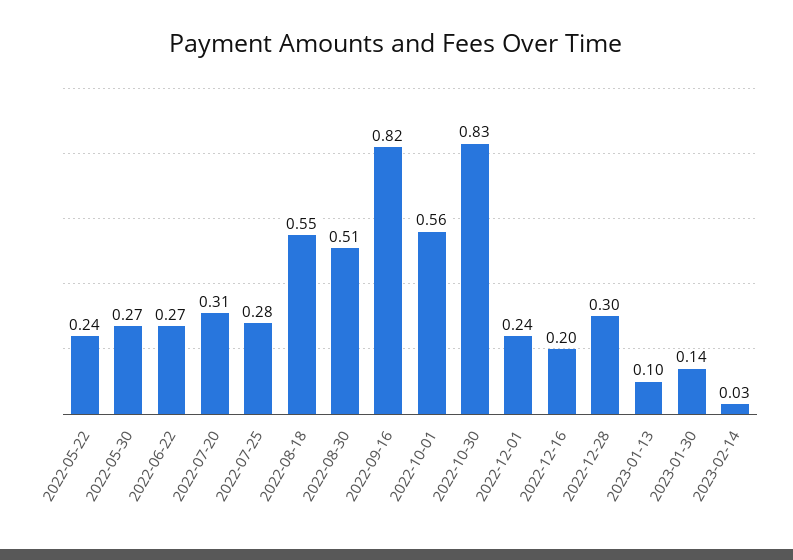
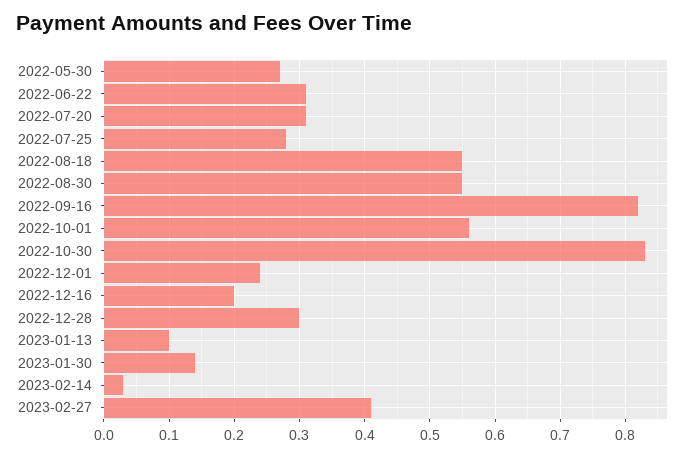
2022-05-22: 0.24 -> none
2022-06-22: 0.27 -> 0.31
2022-08-30: 0.51 -> 0.55
2023-02-27: none -> 0.41

